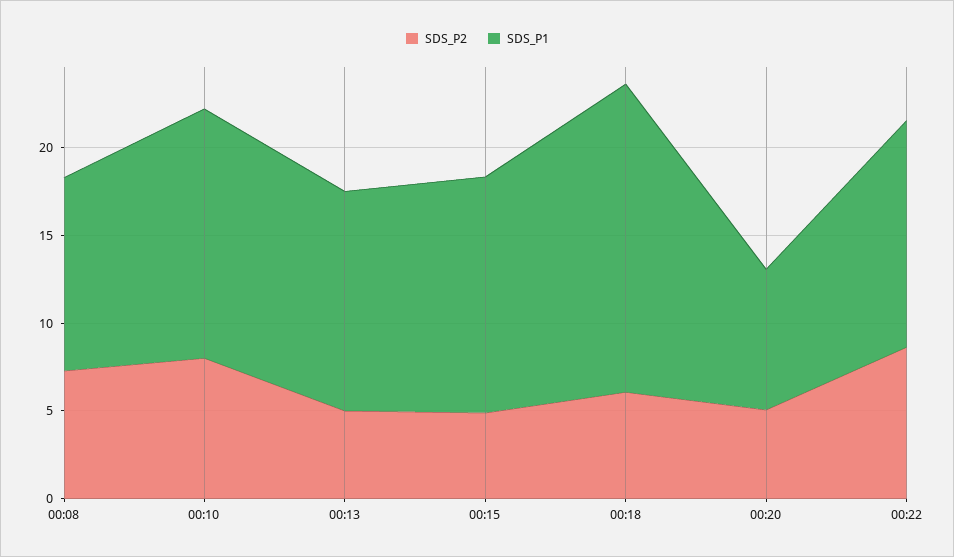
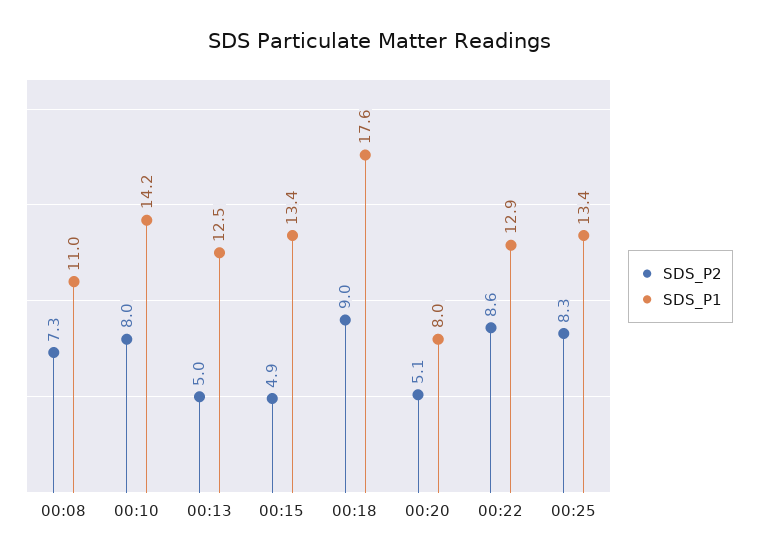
SDS_P2, 00:18: 6 -> 9
SDS_P2, 00:25: none -> 8.3
SDS_P1, 00:25: none -> 13.4

